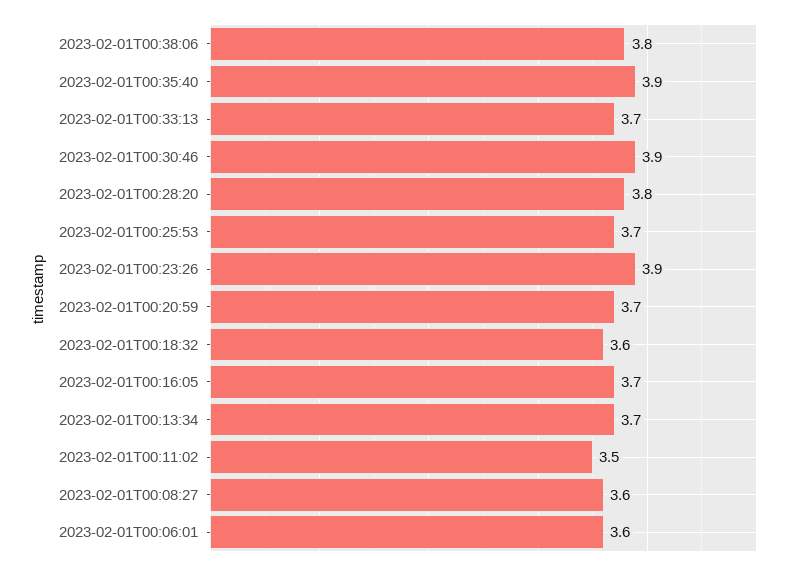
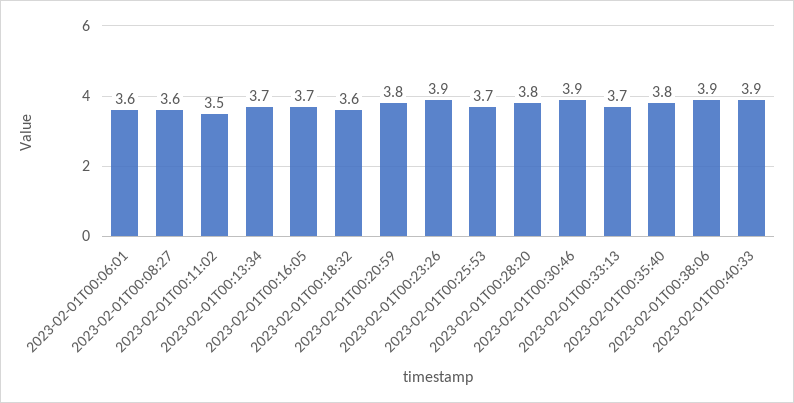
2023-02-01T00:38:06: 3.8 -> 3.9
2023-02-01T00:35:40: 3.9 -> 3.8
2023-02-01T00:20:59: 3.7 -> 3.8
2023-02-01T00:40:33: none -> 3.9

